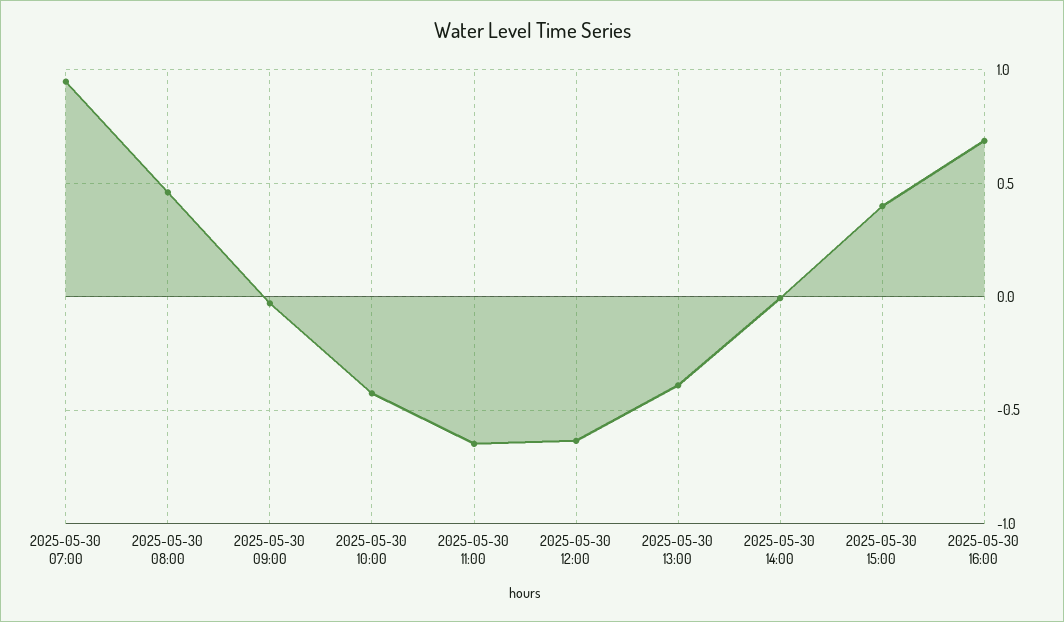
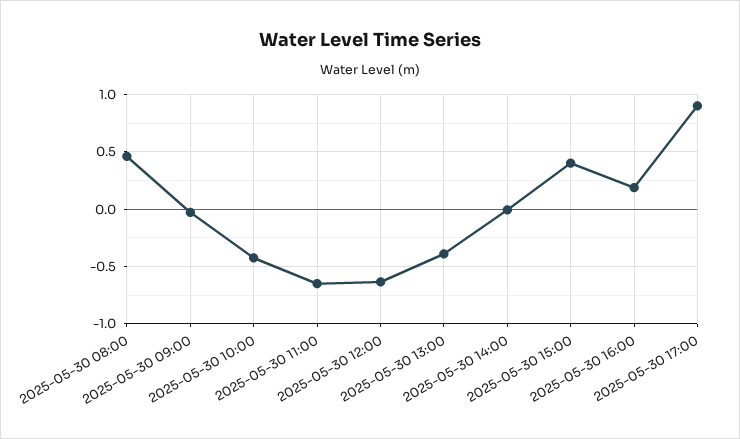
2025-05-30 07:00: 0.95 -> none
2025-05-30 16:00: 0.7 -> 0.2
2025-05-30 17:00: none -> 0.9

